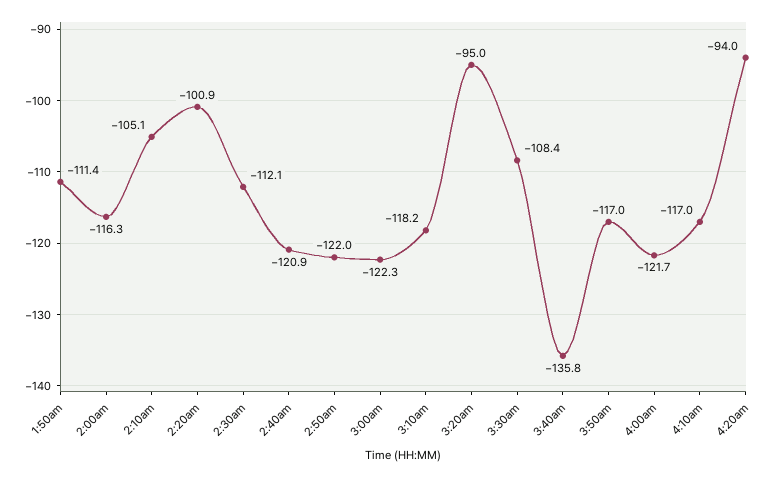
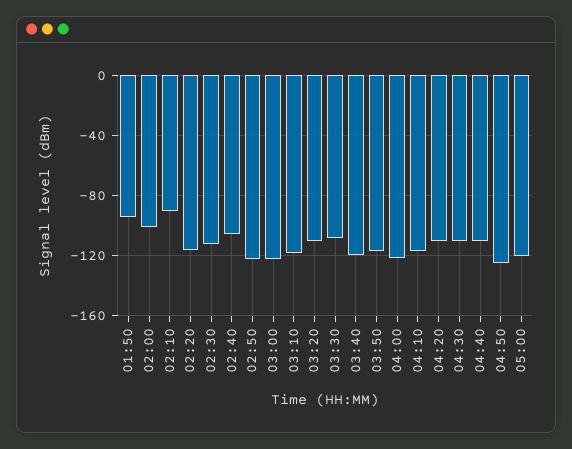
1:50am: -111.4 -> -95
2:00am: -116.3 -> -100
2:10am: -105.1 -> -90
2:20am: -100.9 -> -115
2:40am: -120.9 -> -105
3:20am: -95 -> -110
3:40am: -135.8 -> -120
4:20am: -94 -> -110
04:30: none -> -110
04:40: none -> -110
04:50: none -> -125
05:00: none -> -120

